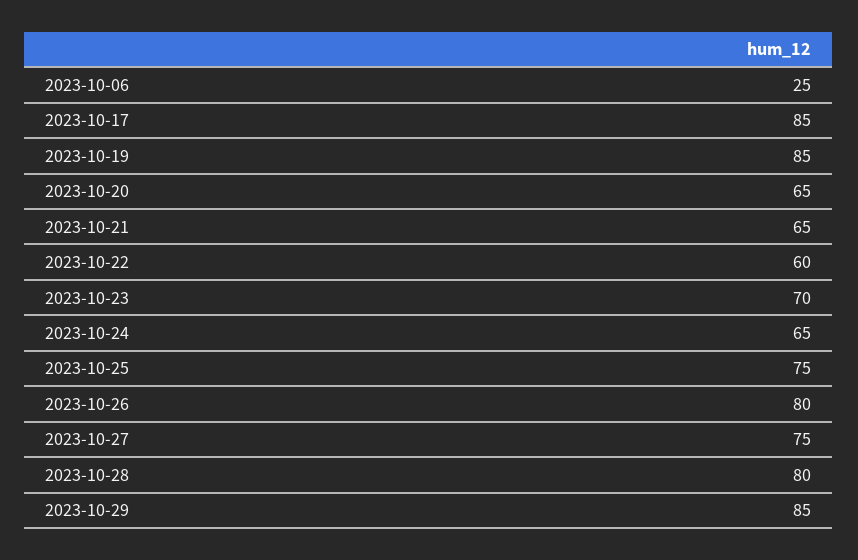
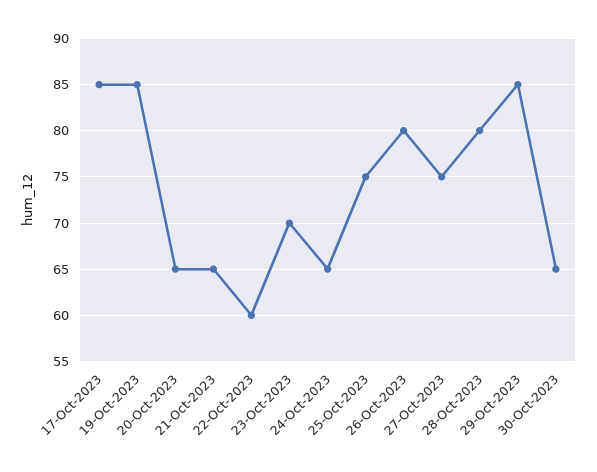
2023-10-06: 25 -> none
30-Oct-2023: none -> 65

